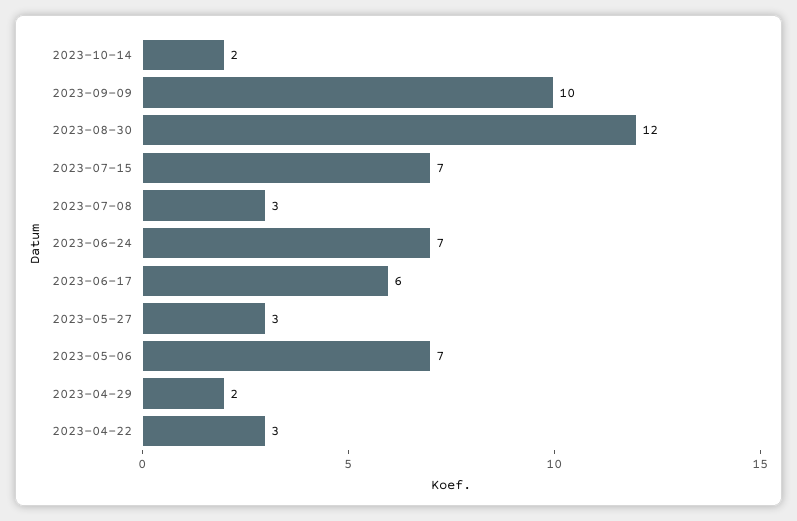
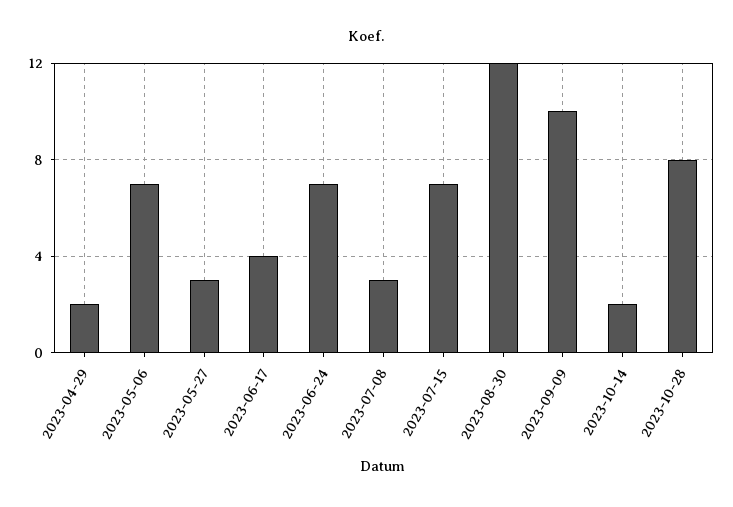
2023-06-17: 6 -> 4
2023-04-22: 3 -> none
2023-10-28: none -> 8

